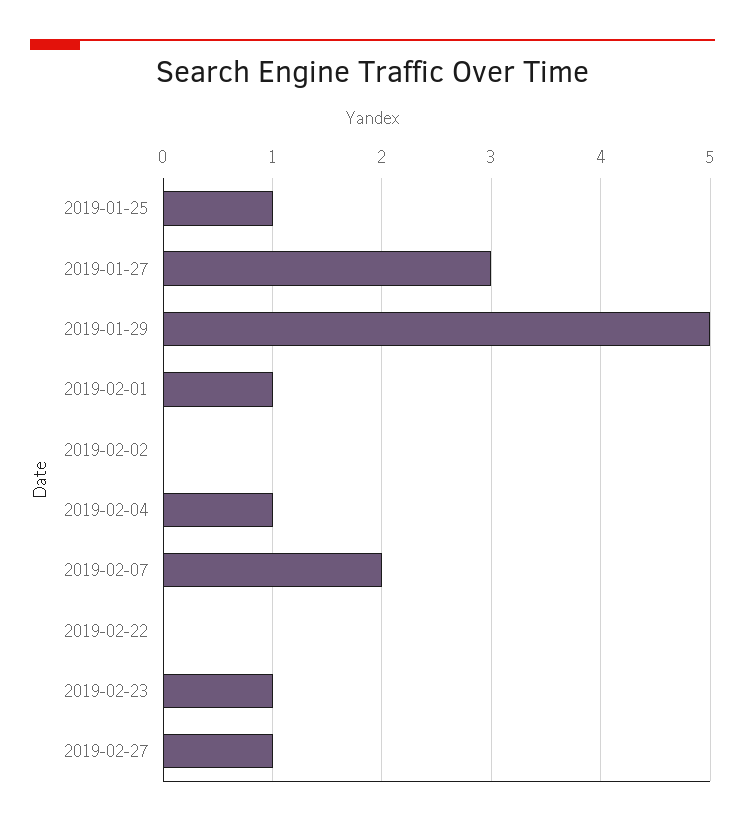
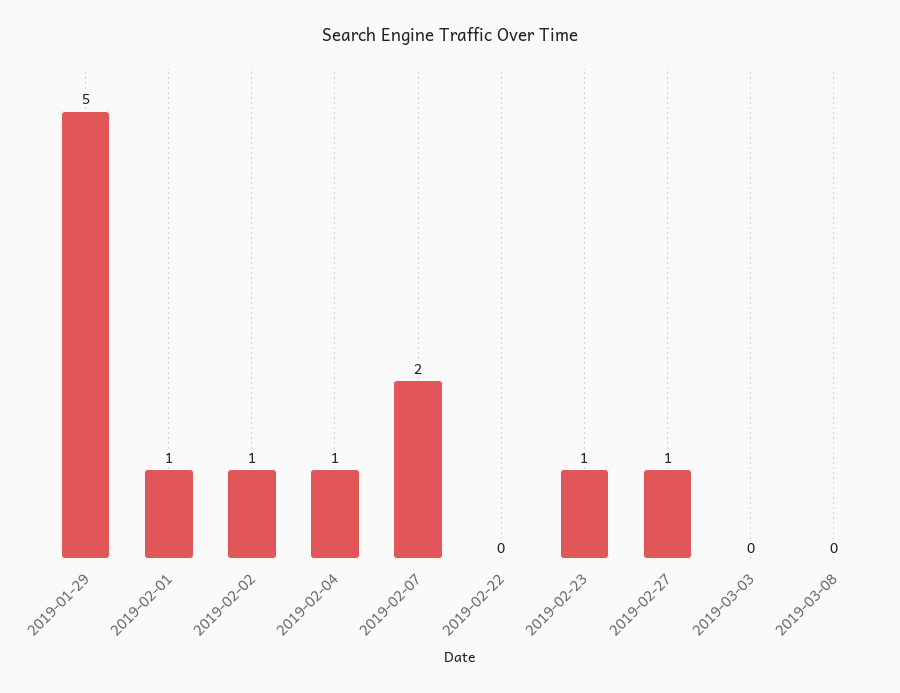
2019-01-25: 1 -> none
2019-01-27: 3 -> none
2019-02-02: 0 -> 1
2019-03-03: none -> 0
2019-03-08: none -> 0

